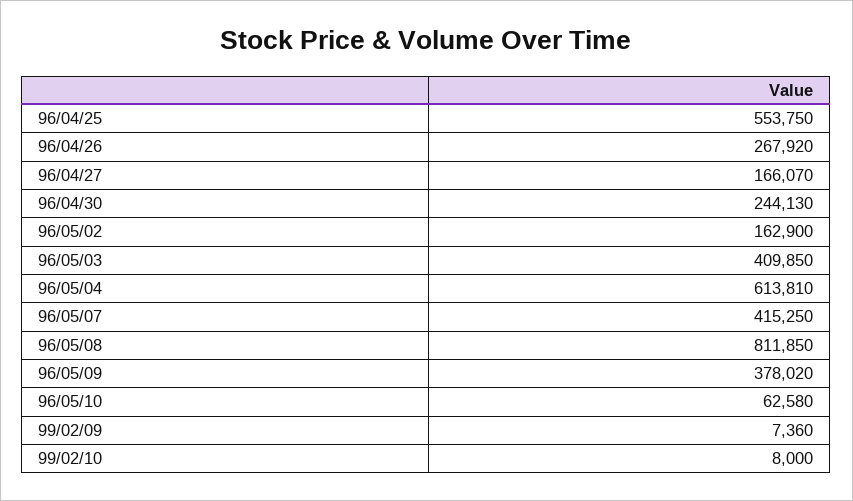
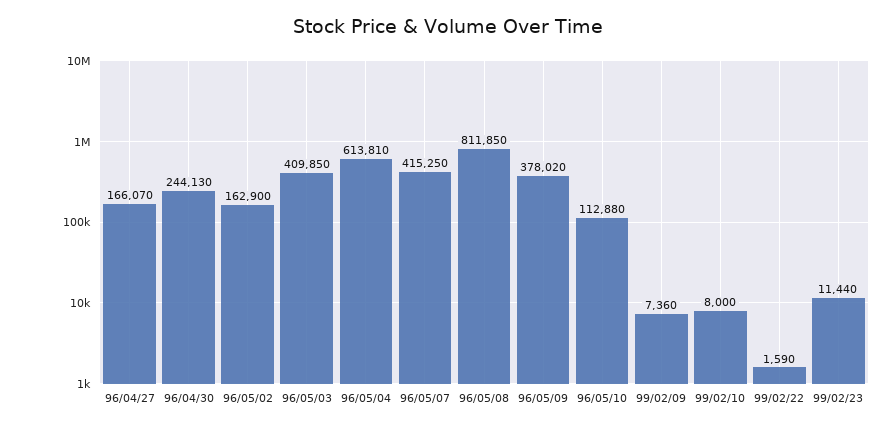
96/04/25: 553750 -> none
96/04/26: 267920 -> none
96/05/10: 62580 -> 112880
99/02/22: none -> 1590
99/02/23: none -> 11440

